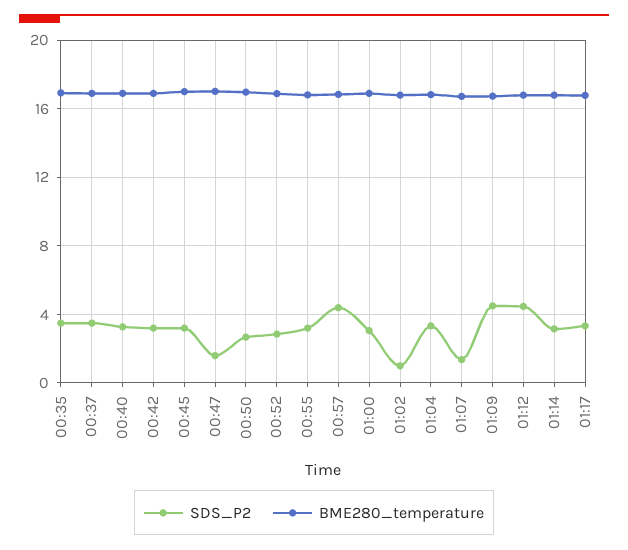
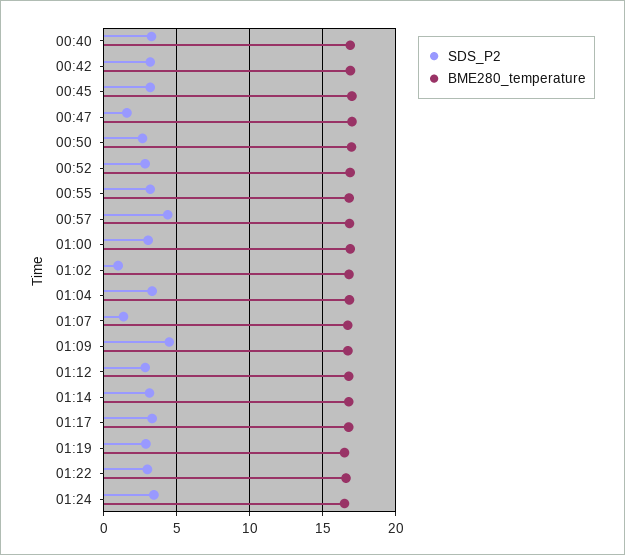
SDS_P2, 00:35: 3.5 -> none
BME280_temperature, 00:35: 17 -> none
SDS_P2, 00:37: 3.5 -> none
BME280_temperature, 00:37: 17 -> none
SDS_P2, 01:12: 4.5 -> 3
SDS_P2, 01:19: none -> 3
BME280_temperature, 01:19: none -> 16.5
SDS_P2, 01:22: none -> 3
BME280_temperature, 01:22: none -> 16.5
SDS_P2, 01:24: none -> 3.5
BME280_temperature, 01:24: none -> 16.5

